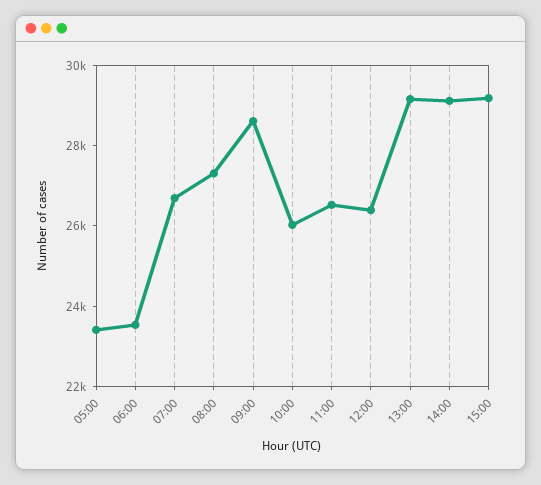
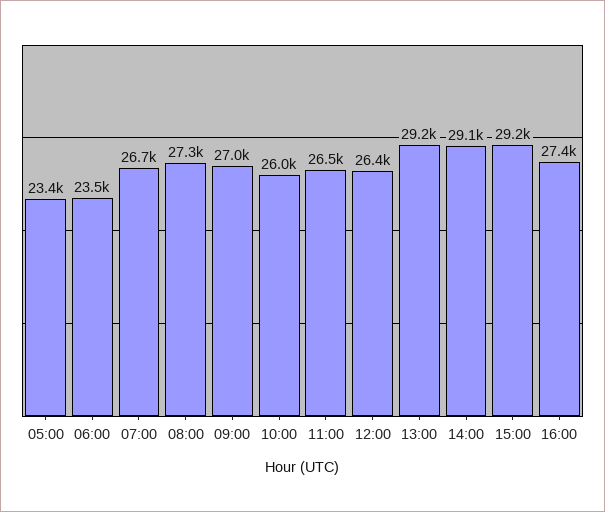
09:00: 28500 -> 27000
16:00: none -> 27400

